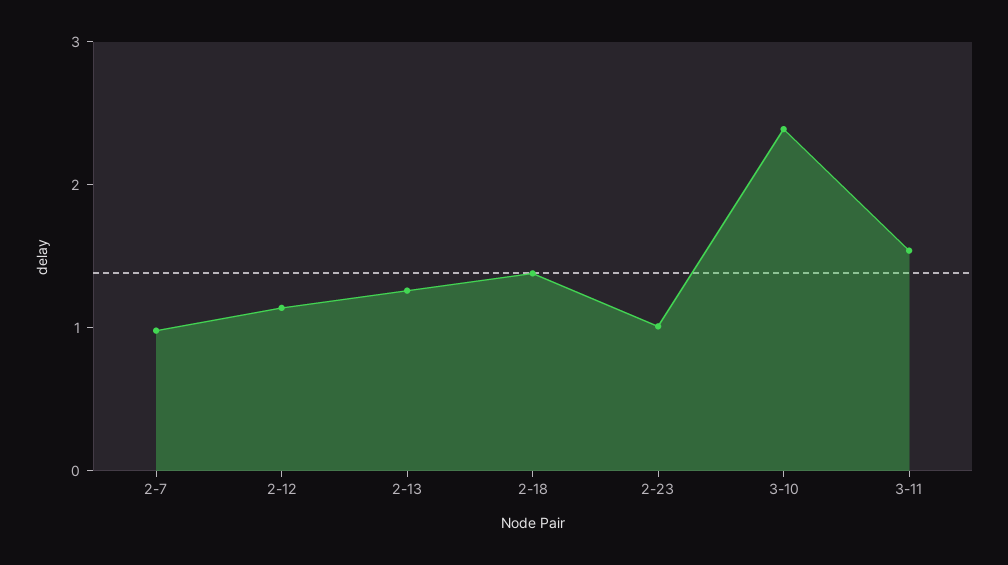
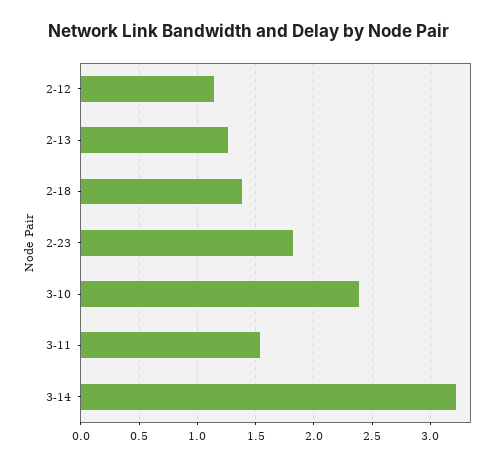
2-7: 1 -> none
2-23: 1 -> 1.8
3-14: none -> 3.2

